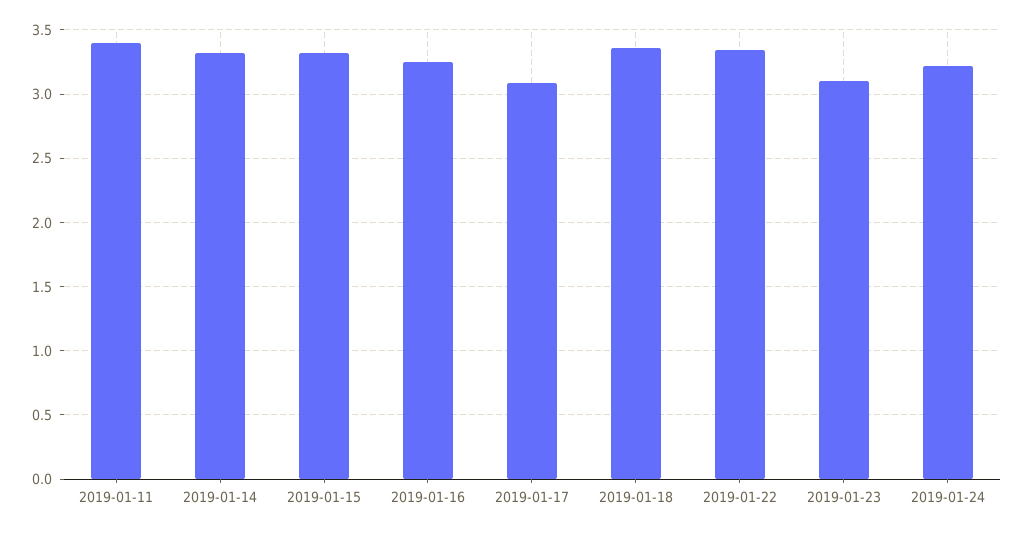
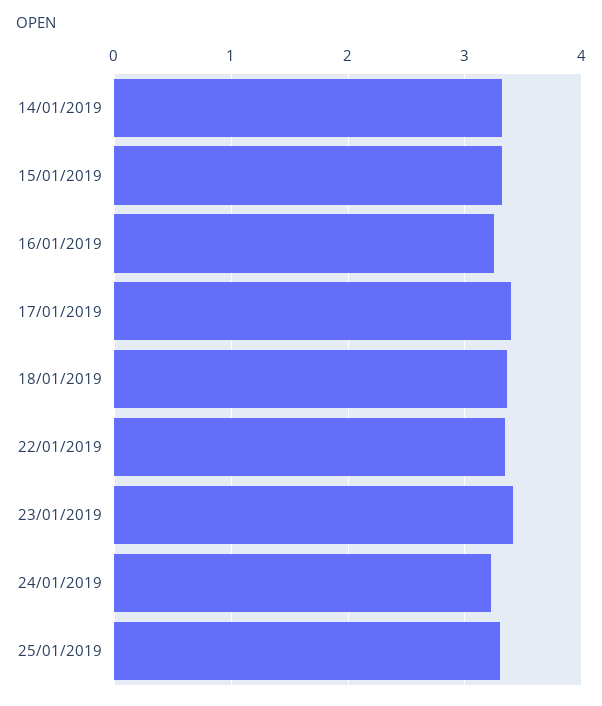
2019-01-11: 3.4 -> none
2019-01-17: 3.1 -> 3.4
2019-01-23: 3.1 -> 3.4
25/01/2019: none -> 3.3

